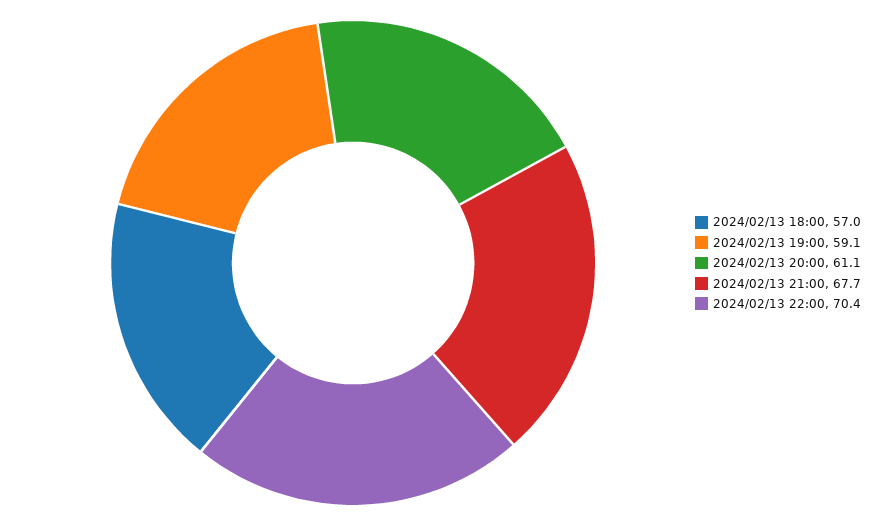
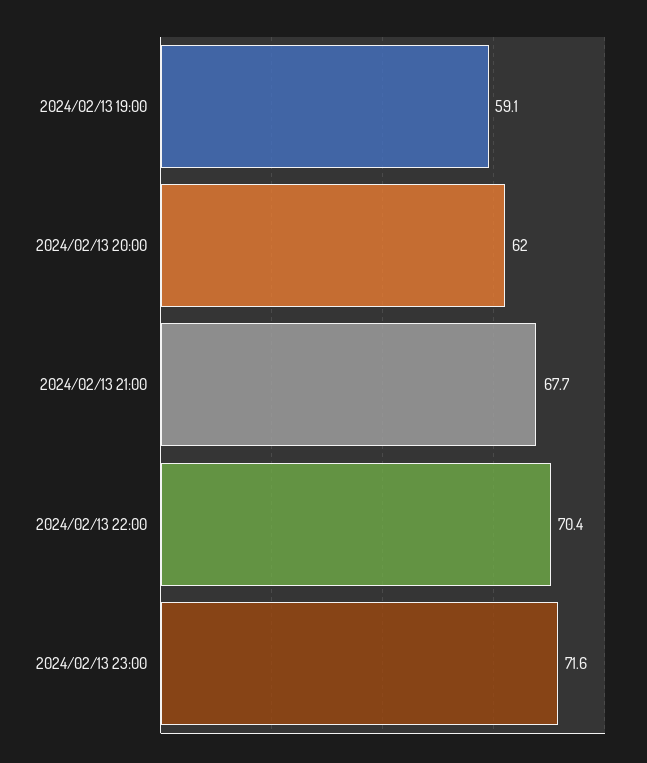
2024/02/13 18:00: 57 -> none
2024/02/13 20:00: 61.1 -> 62
2024/02/13 23:00: none -> 71.6

